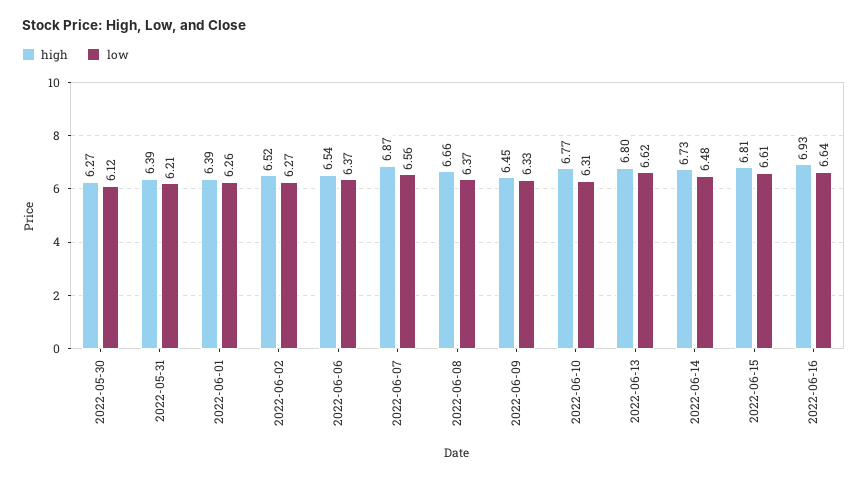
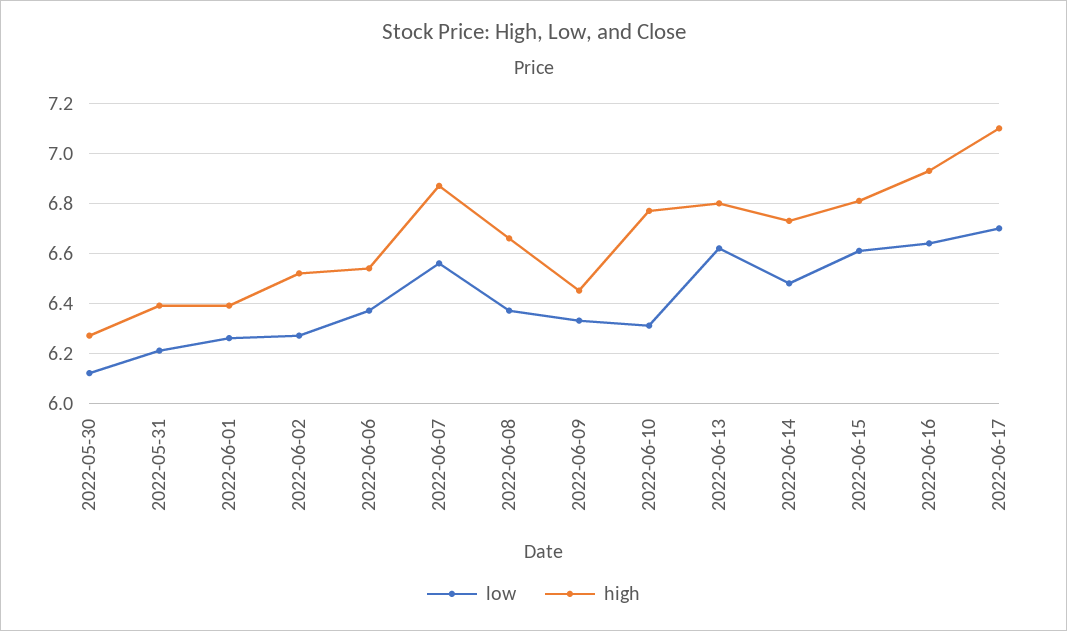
low, 2022-06-17: none -> 6.7
high, 2022-06-17: none -> 7.1

